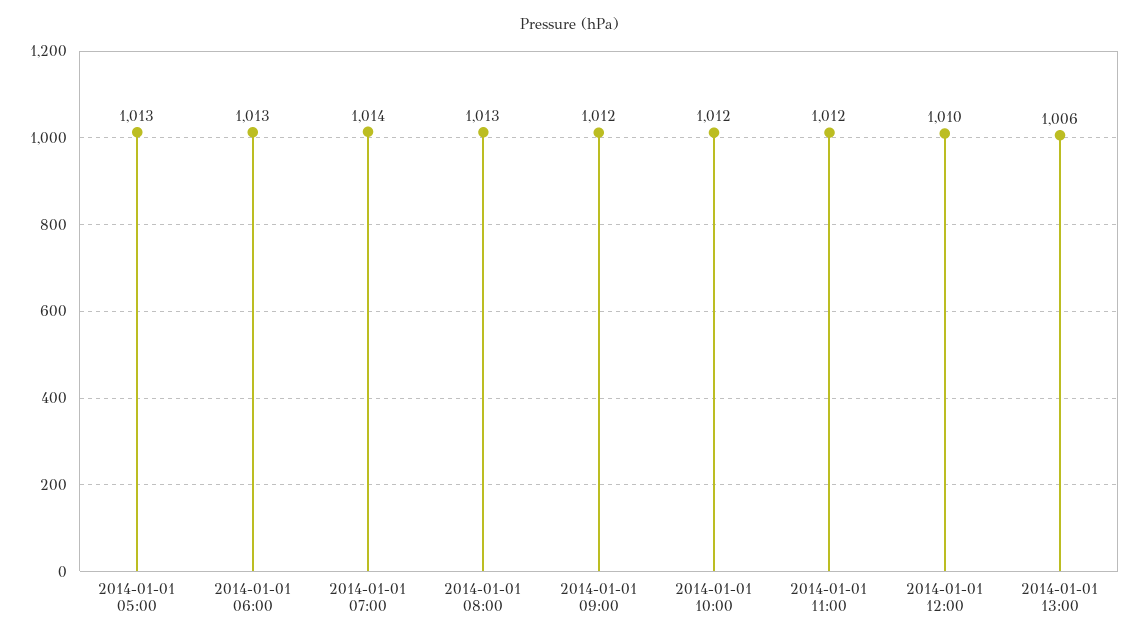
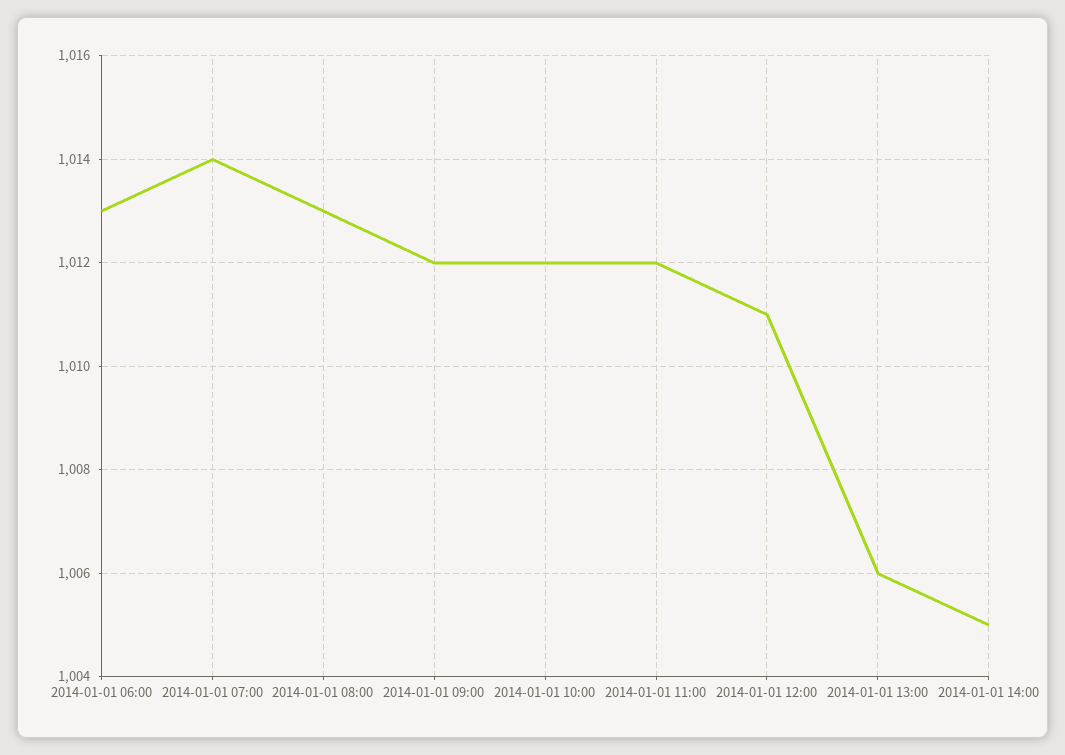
2014-01-01 05:00: 1013 -> none
2014-01-01 12:00: 1010 -> 1011
2014-01-01 14:00: none -> 1005

